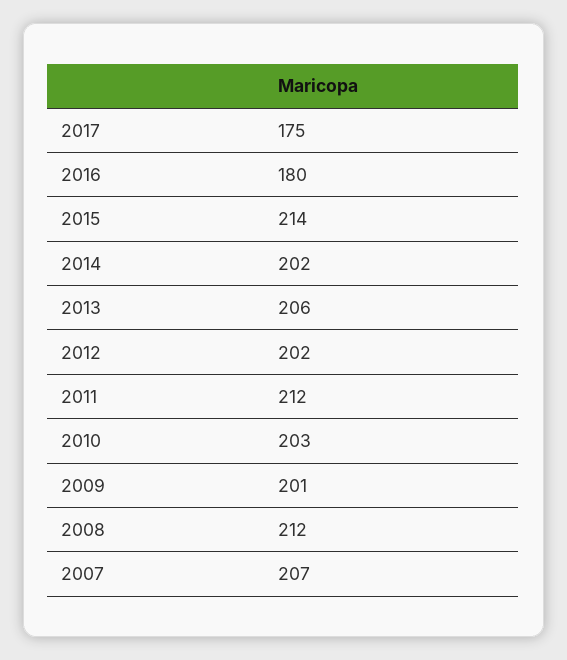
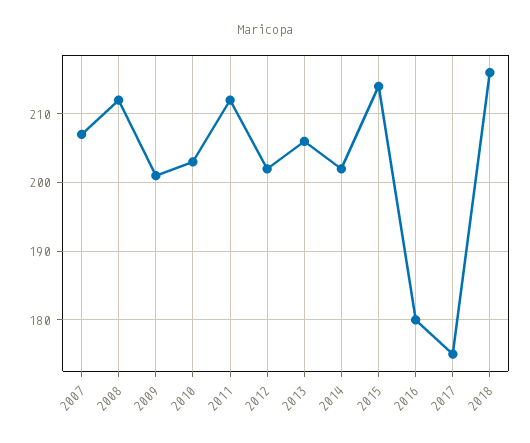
2018: none -> 216

